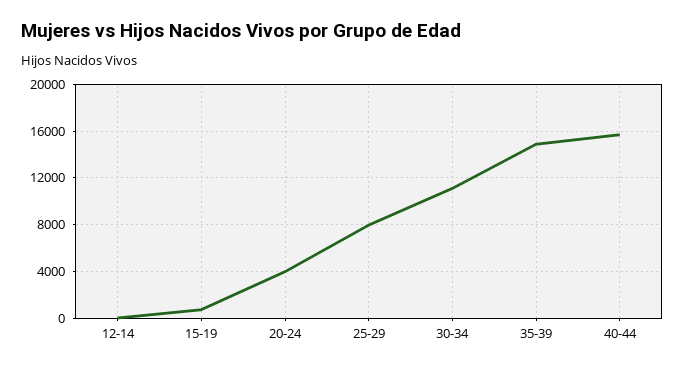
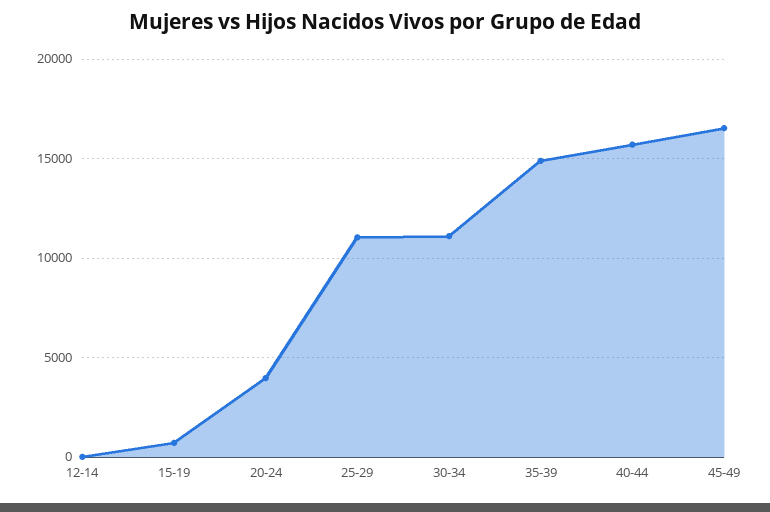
25-29: 8000 -> 11000
45-49: none -> 16500

